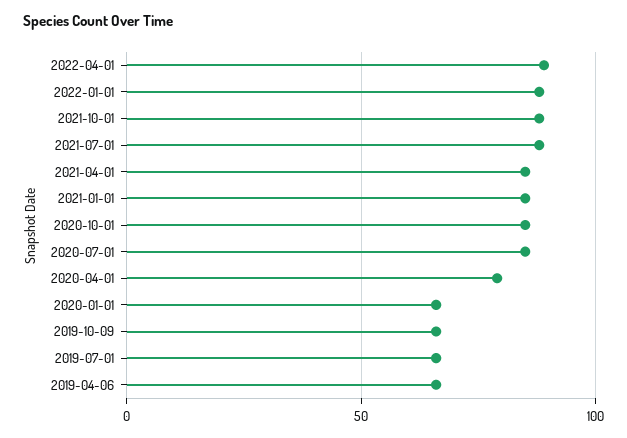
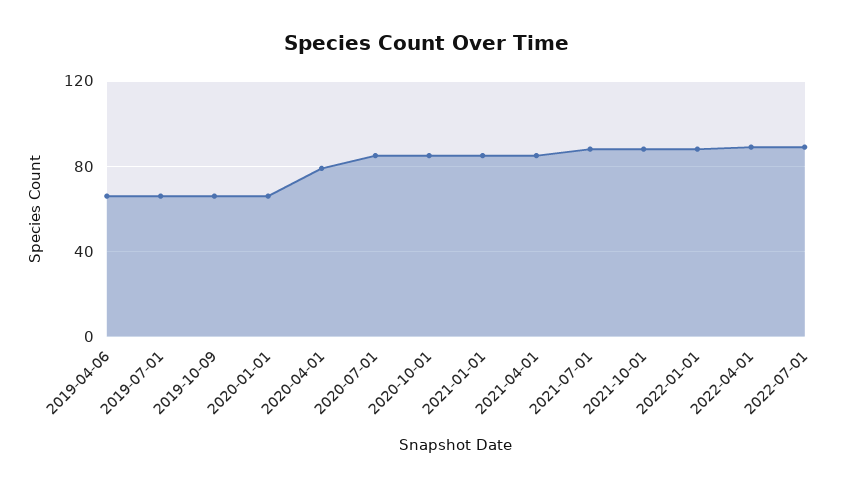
2022-07-01: none -> 90

